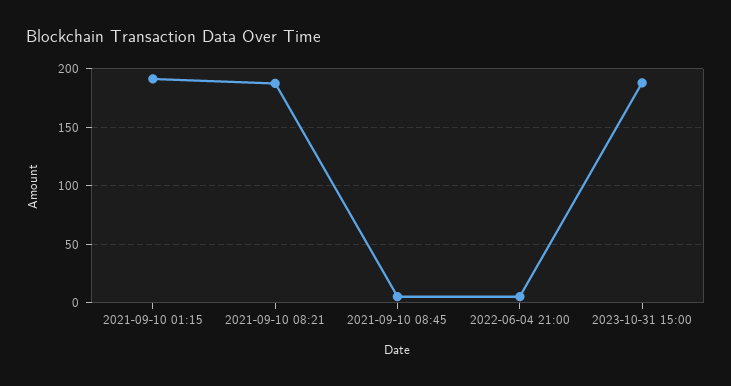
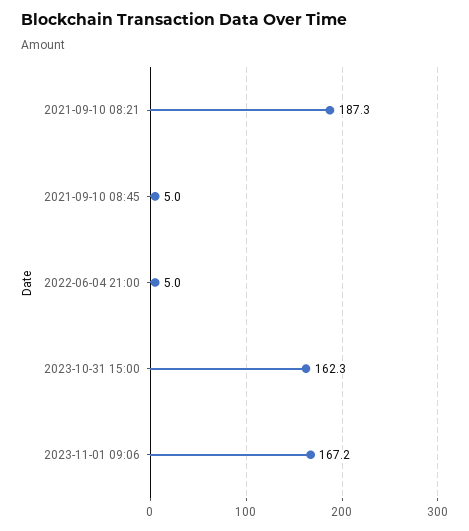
2021-09-10 01:15: 190 -> none
2023-10-31 15:00: 190 -> 162.3
2023-11-01 09:06: none -> 167.2

